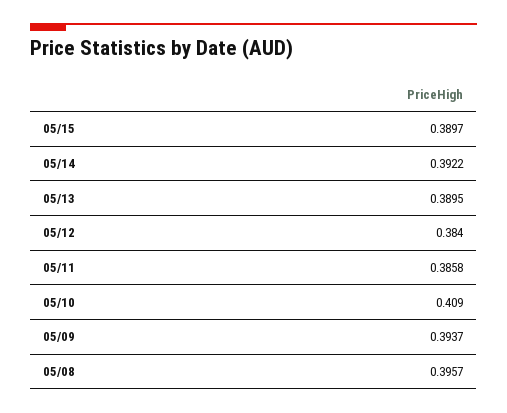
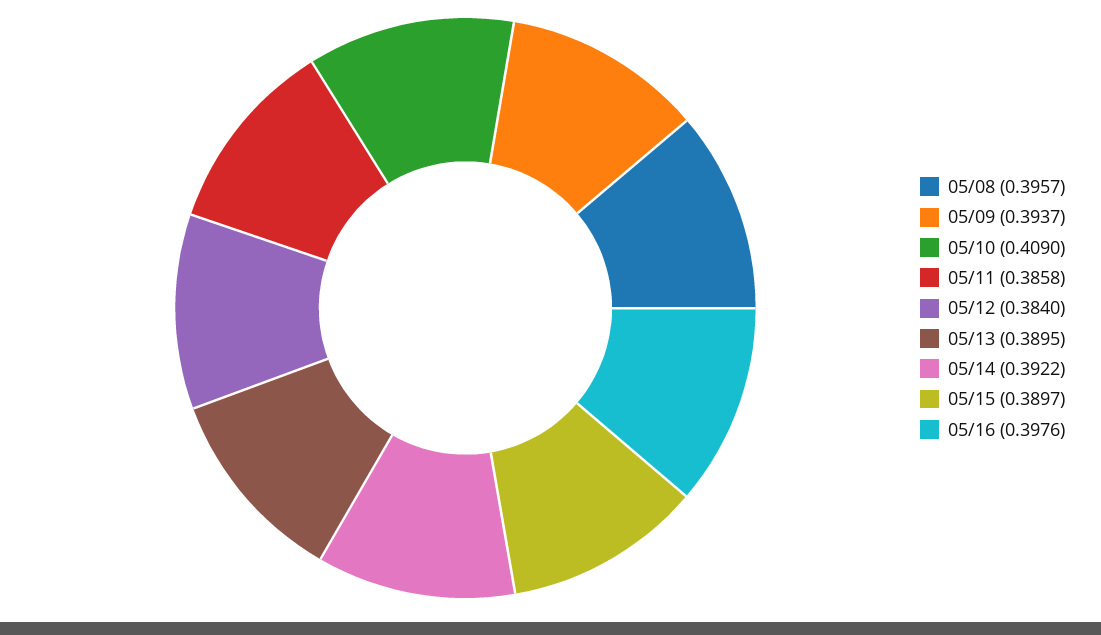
05/16: none -> 0.3976

